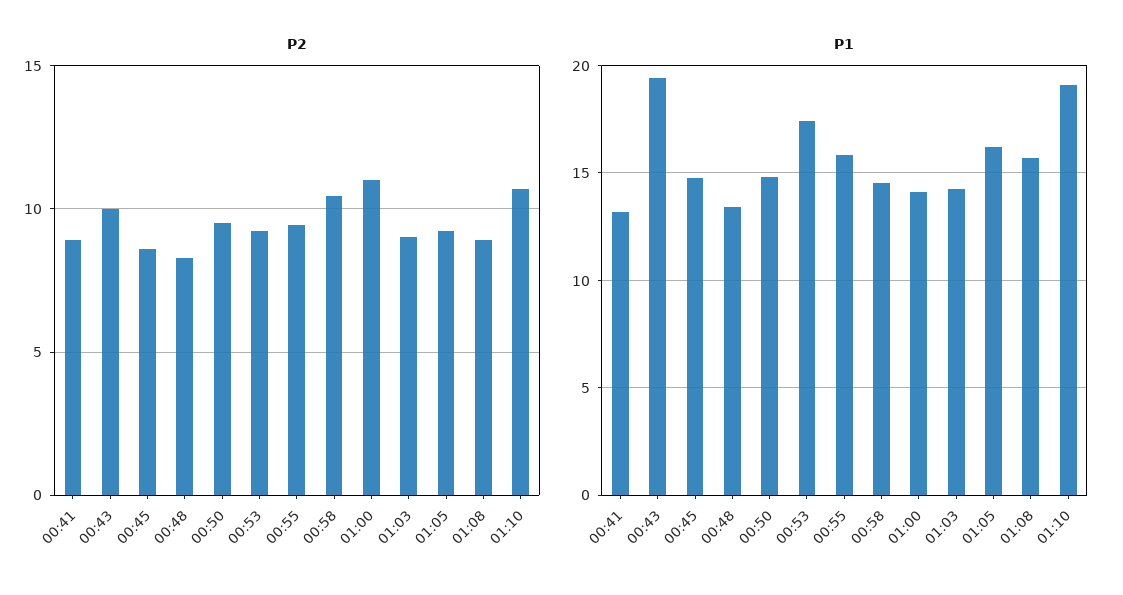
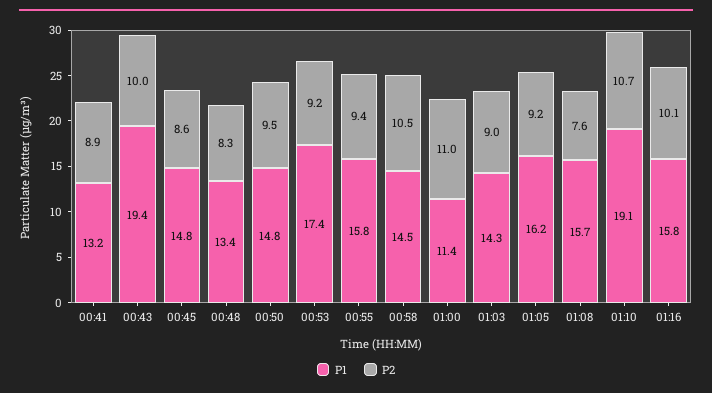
P2, 01:08: 9 -> 7.6
P1, 01:00: 14 -> 11.4
P1, 01:16: none -> 15.8
P2, 01:16: none -> 10.1

